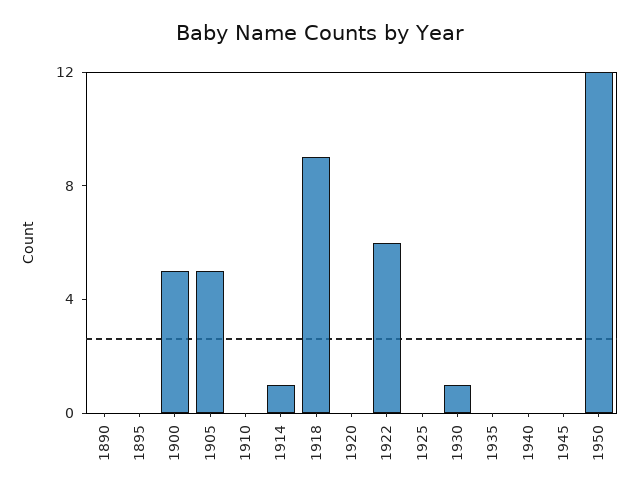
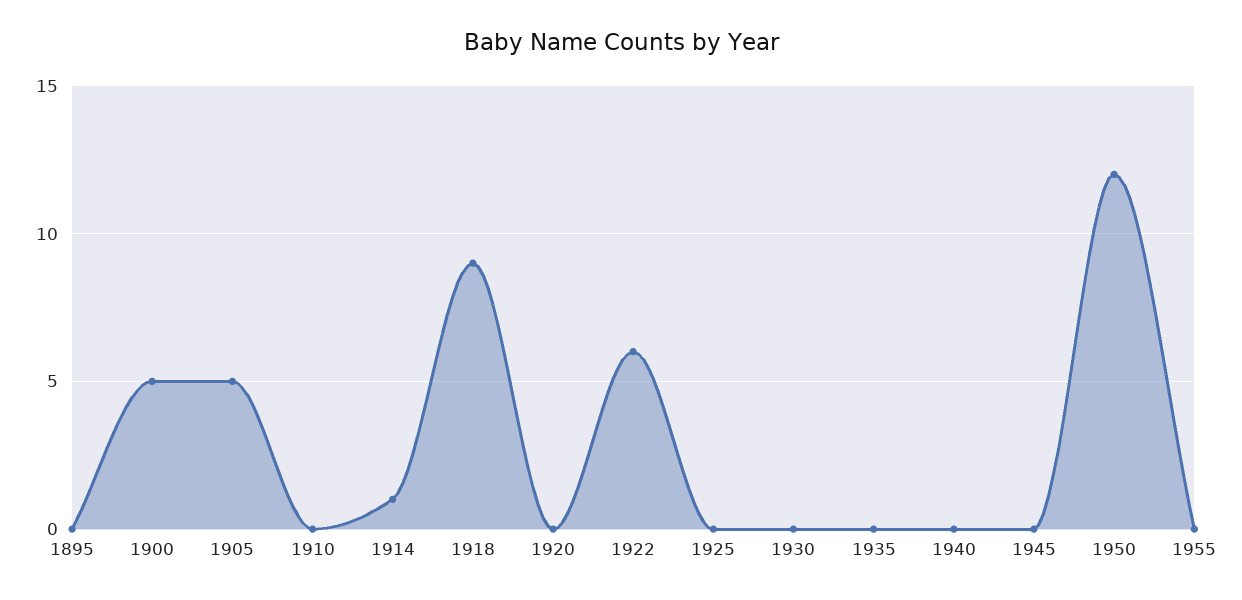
1890: 0 -> none
1930: 1 -> 0
1955: none -> 0

